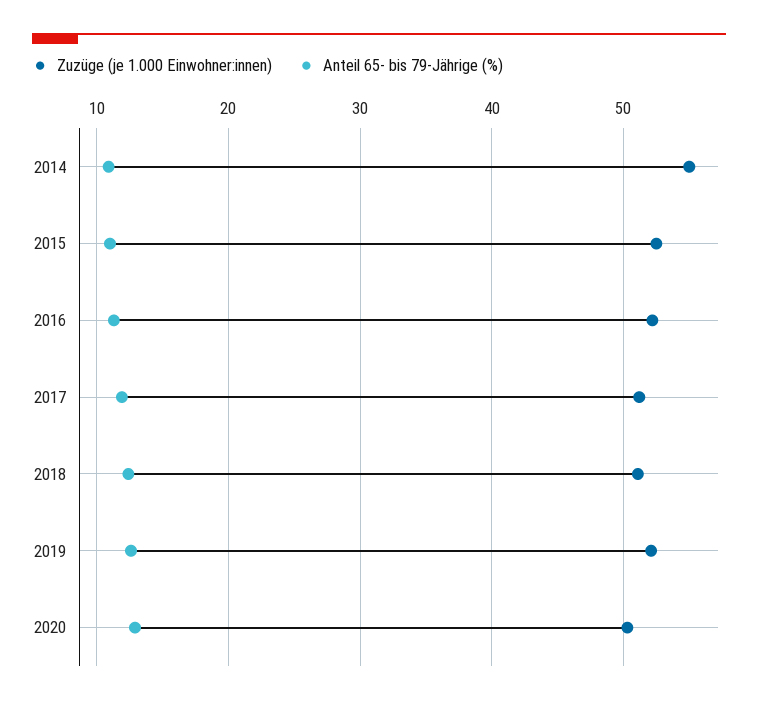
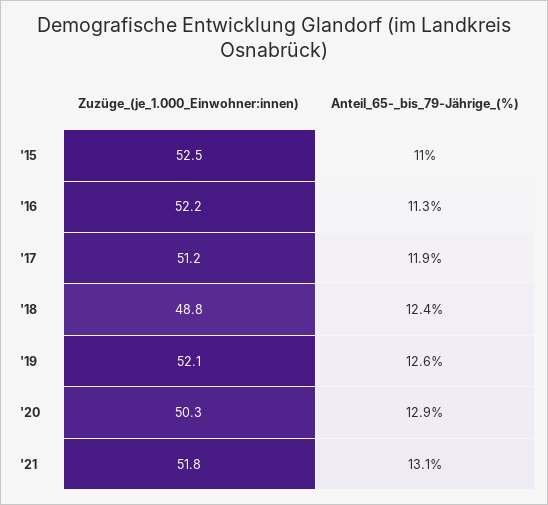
Zuzüge (je 1.000 Einwohner:innen), 2014: 55 -> none
Anteil 65- bis 79-Jährige (%), 2014: 11 -> none
Zuzüge (je 1.000 Einwohner:innen), 2018: 51 -> 48.8
Zuzüge (je 1.000 Einwohner:innen), '21: none -> 51.8
Anteil 65- bis 79-Jährige (%), '21: none -> 13.1

